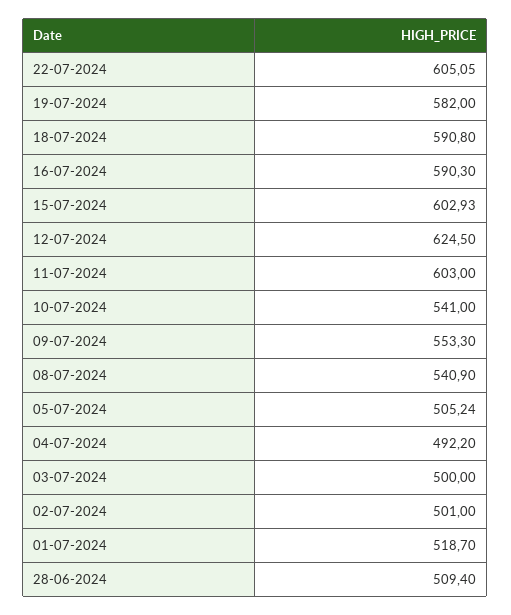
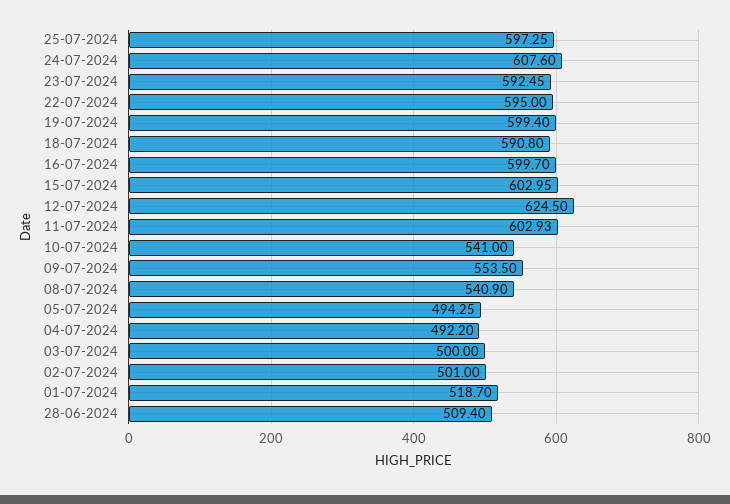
22-07-2024: 605.05 -> 595
19-07-2024: 582 -> 599.4
16-07-2024: 590.3 -> 599.7
15-07-2024: 602.93 -> 602.95
11-07-2024: 603 -> 602.93
09-07-2024: 553.3 -> 553.5
05-07-2024: 505.24 -> 494.25
25-07-2024: none -> 597.25
24-07-2024: none -> 607.6
23-07-2024: none -> 592.45

